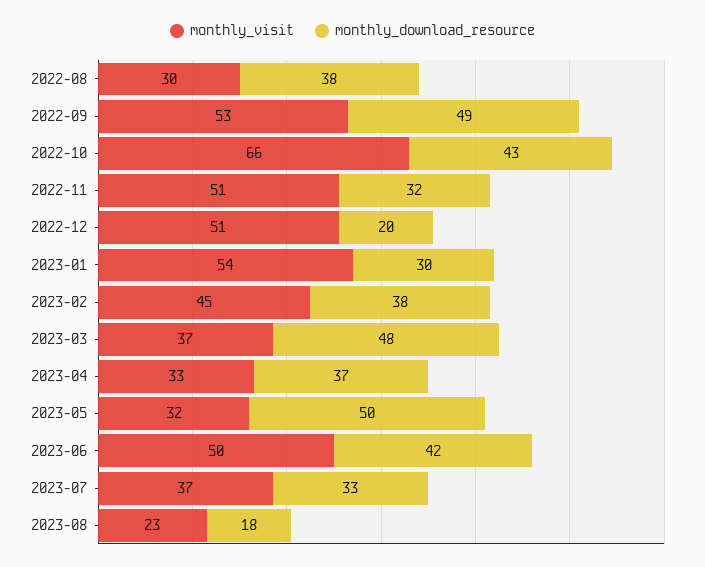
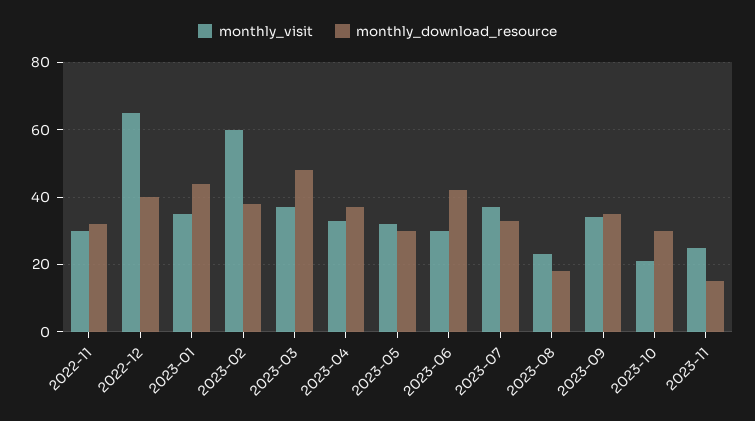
monthly_visit, 2022-08: 30 -> none
monthly_download_resource, 2022-08: 38 -> none
monthly_visit, 2022-09: 53 -> none
monthly_download_resource, 2022-09: 49 -> none
monthly_visit, 2022-10: 66 -> none
monthly_download_resource, 2022-10: 43 -> none
monthly_visit, 2022-11: 51 -> 30
monthly_visit, 2022-12: 51 -> 65
monthly_download_resource, 2022-12: 20 -> 40
monthly_visit, 2023-01: 54 -> 35
monthly_download_resource, 2023-01: 30 -> 45
monthly_visit, 2023-02: 45 -> 60
monthly_download_resource, 2023-05: 50 -> 30
monthly_visit, 2023-06: 50 -> 30
monthly_visit, 2023-09: none -> 35
monthly_download_resource, 2023-09: none -> 35
monthly_visit, 2023-10: none -> 20
monthly_download_resource, 2023-10: none -> 30
monthly_visit, 2023-11: none -> 25
monthly_download_resource, 2023-11: none -> 15

